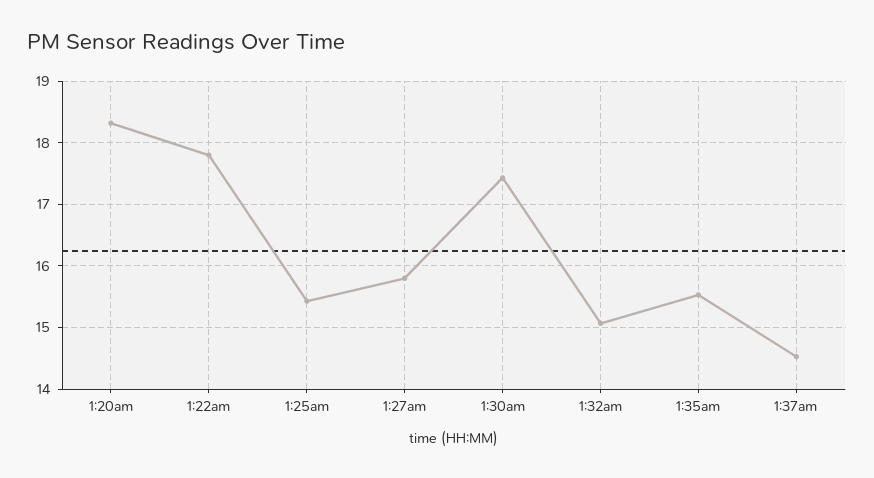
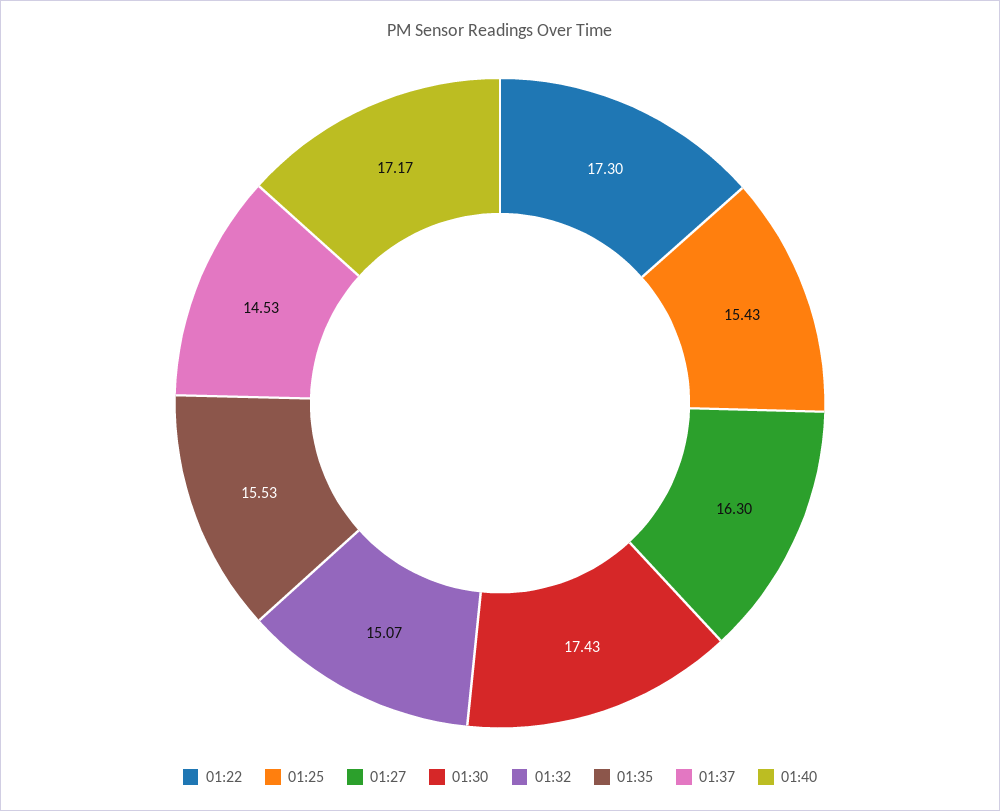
1:20am: 18.3 -> none
1:22am: 17.8 -> 17.3
1:27am: 15.8 -> 16.3
01:40: none -> 17.17

